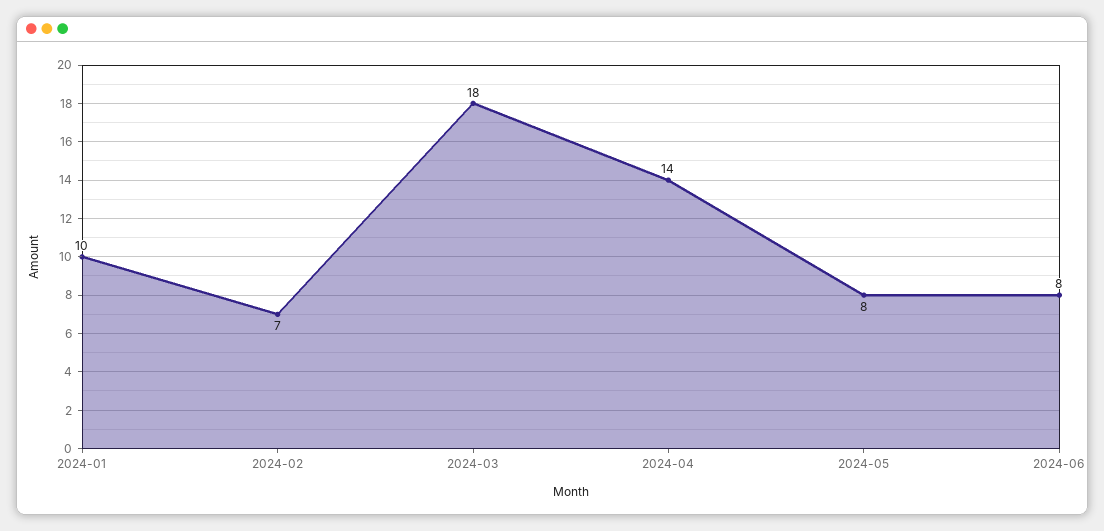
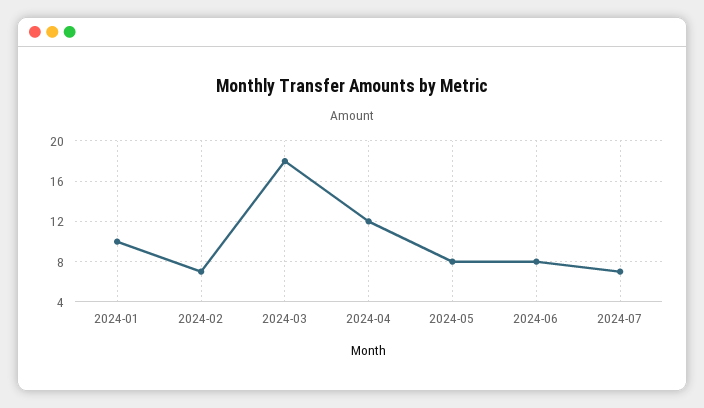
2024-04: 14 -> 12
2024-07: none -> 7

